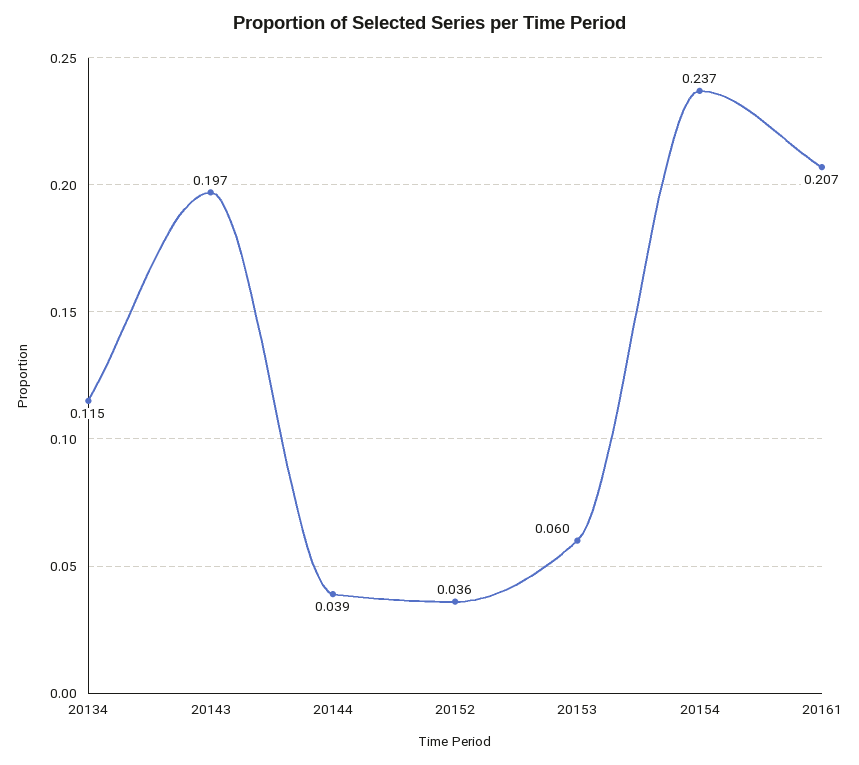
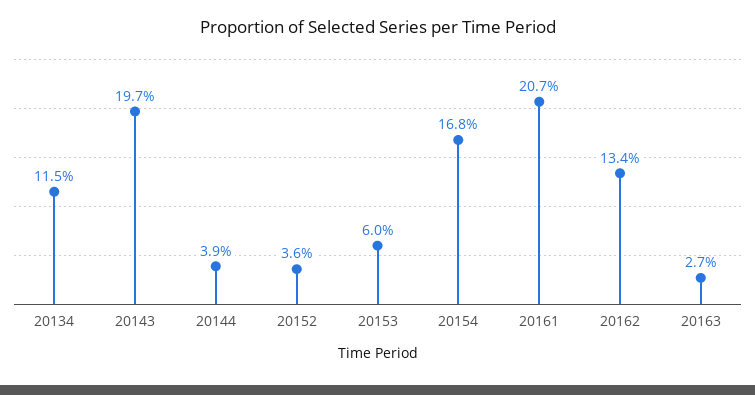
20154: 0.237 -> 0.168
20162: none -> 0.134
20163: none -> 0.027

